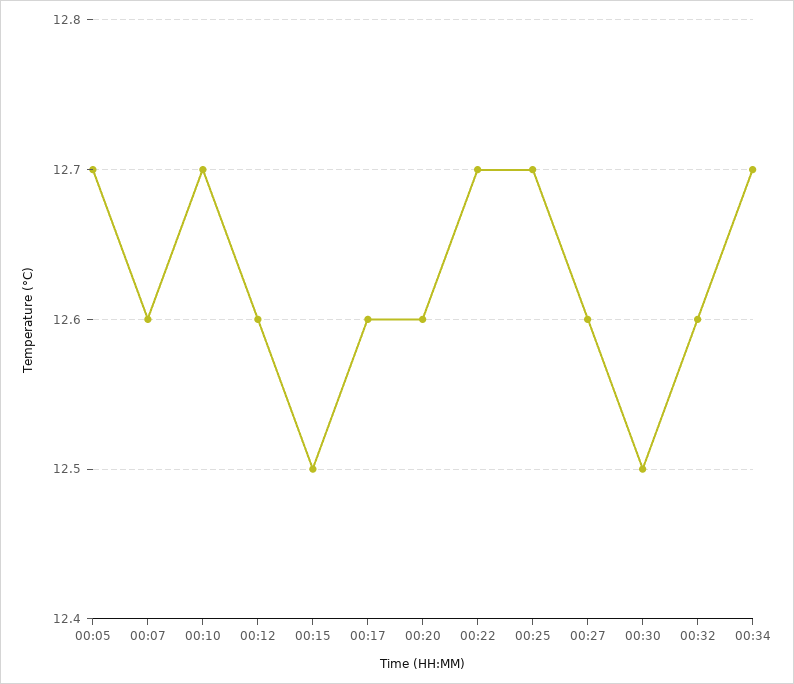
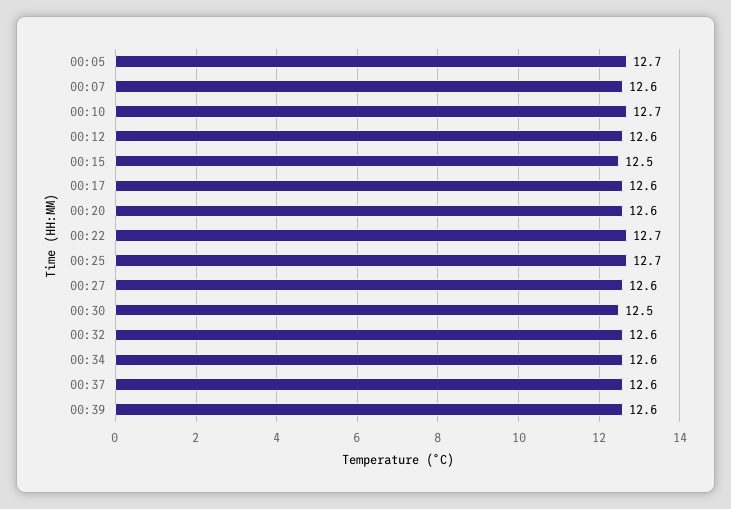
00:34: 12.7 -> 12.6
00:37: none -> 12.6
00:39: none -> 12.6

